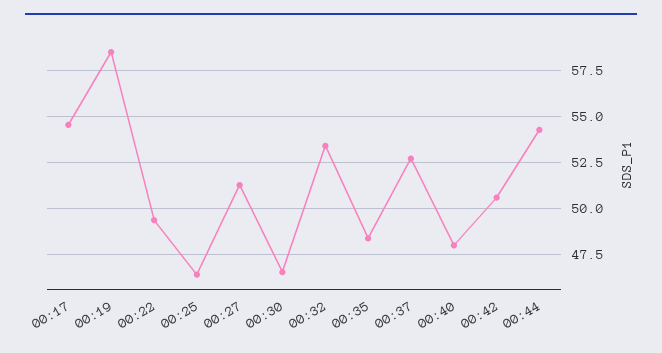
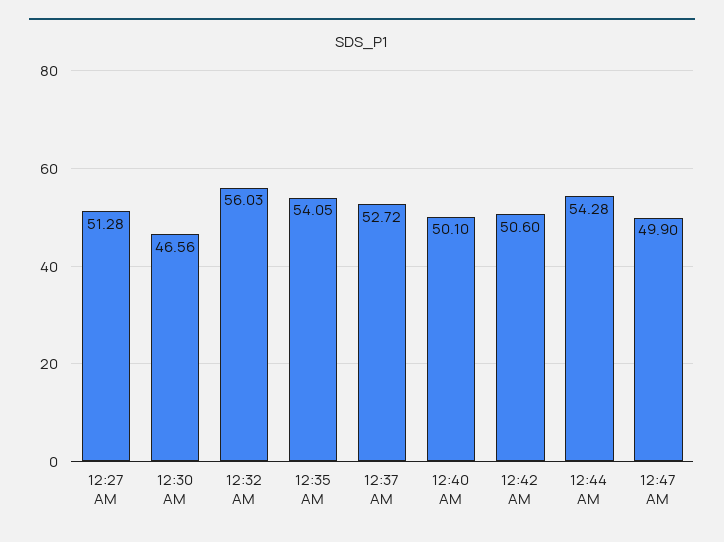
00:17: 54.5 -> none
00:19: 58.5 -> none
00:22: 49.5 -> none
00:25: 46.5 -> none
00:32: 53.5 -> 56.03
00:35: 48.5 -> 54.05
00:40: 48 -> 50.1
12:47 AM: none -> 49.9

